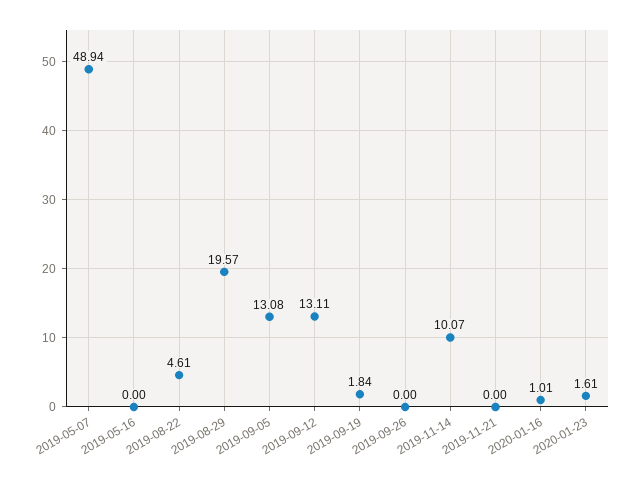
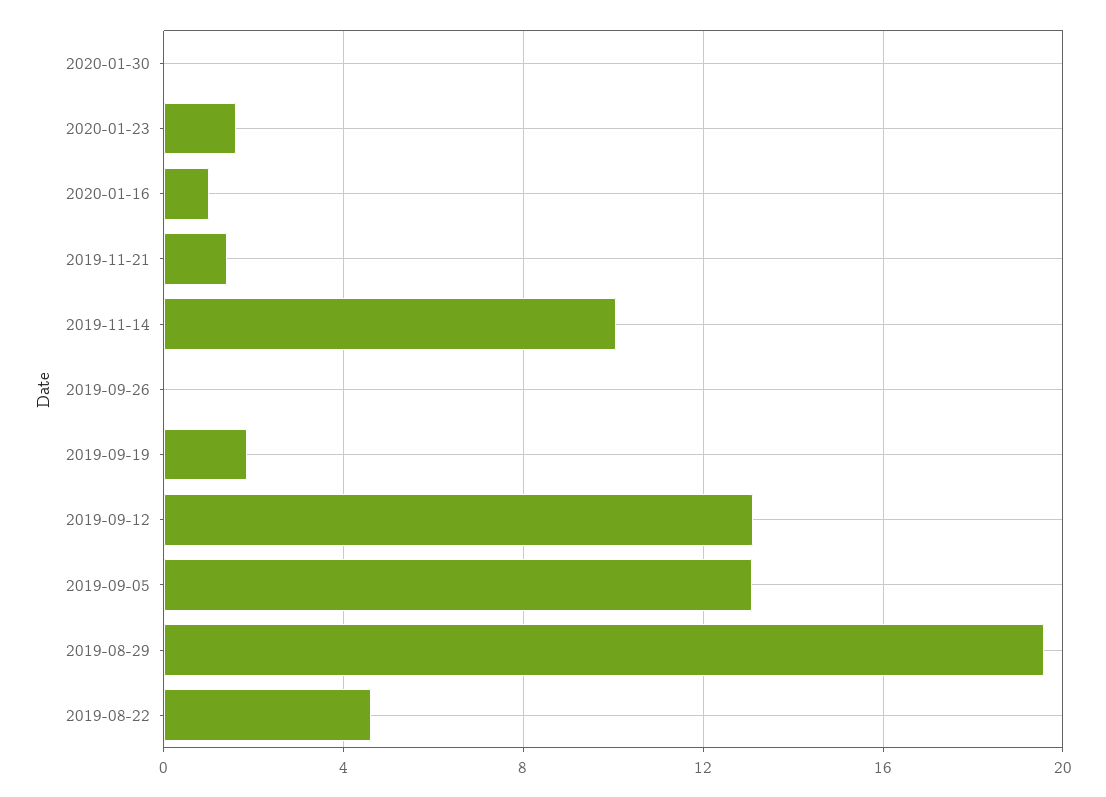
2019-05-07: 48.94 -> none
2019-05-16: 0 -> none
2019-11-21: 0 -> 1.5
2020-01-30: none -> 0

